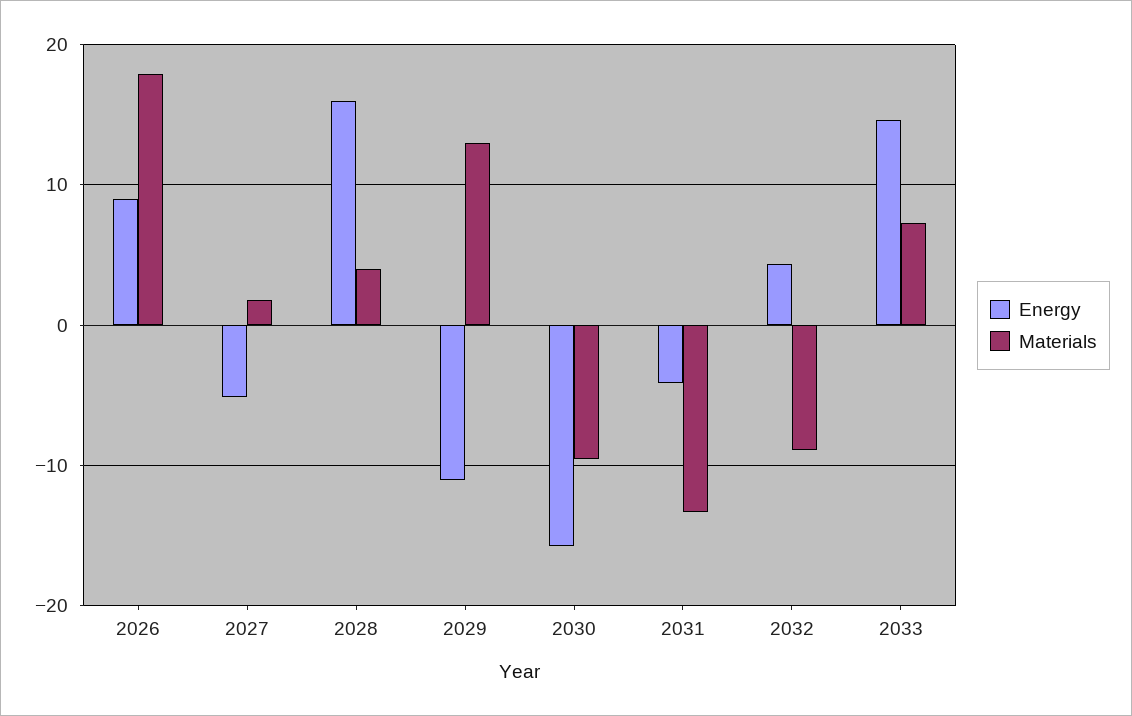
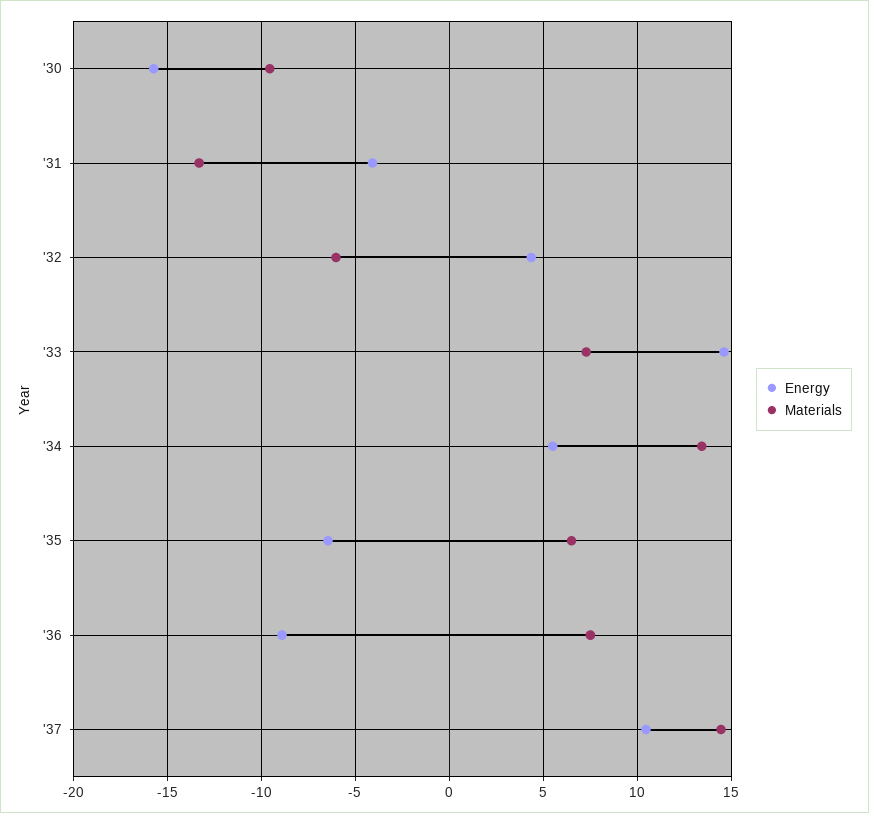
Energy, 2026: 9 -> none
Materials, 2026: 18 -> none
Energy, 2027: -5 -> none
Materials, 2027: 2 -> none
Energy, 2028: 16 -> none
Materials, 2028: 4 -> none
Energy, 2029: -11 -> none
Materials, 2029: 13 -> none
Materials, 2032: -9 -> -6
Energy, '34: none -> 5.5
Materials, '34: none -> 13.5
Energy, '35: none -> -6.5
Materials, '35: none -> 6.5
Energy, '36: none -> -9
Materials, '36: none -> 7.5
Energy, '37: none -> 10.5
Materials, '37: none -> 14.5

